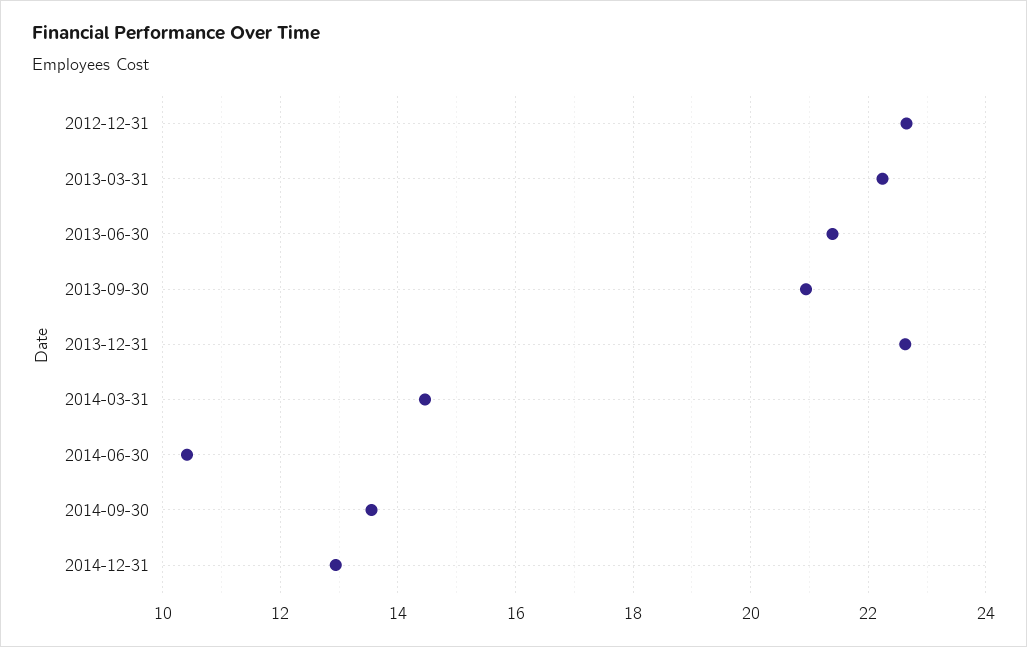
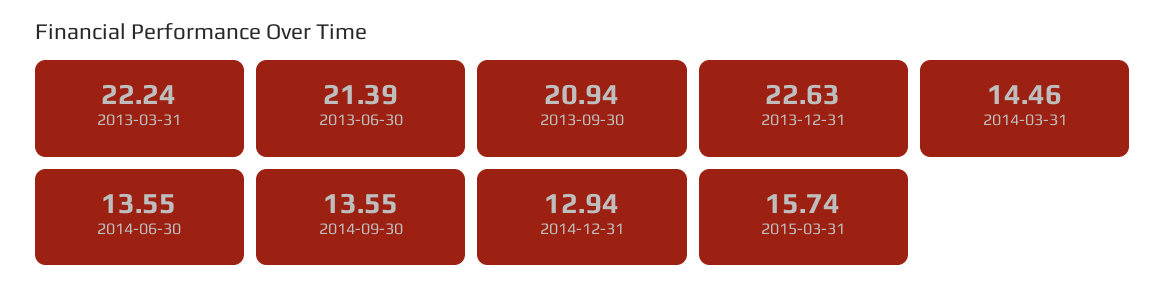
2012-12-31: 22.6 -> none
2014-06-30: 10.4 -> 13.55
2015-03-31: none -> 15.74

